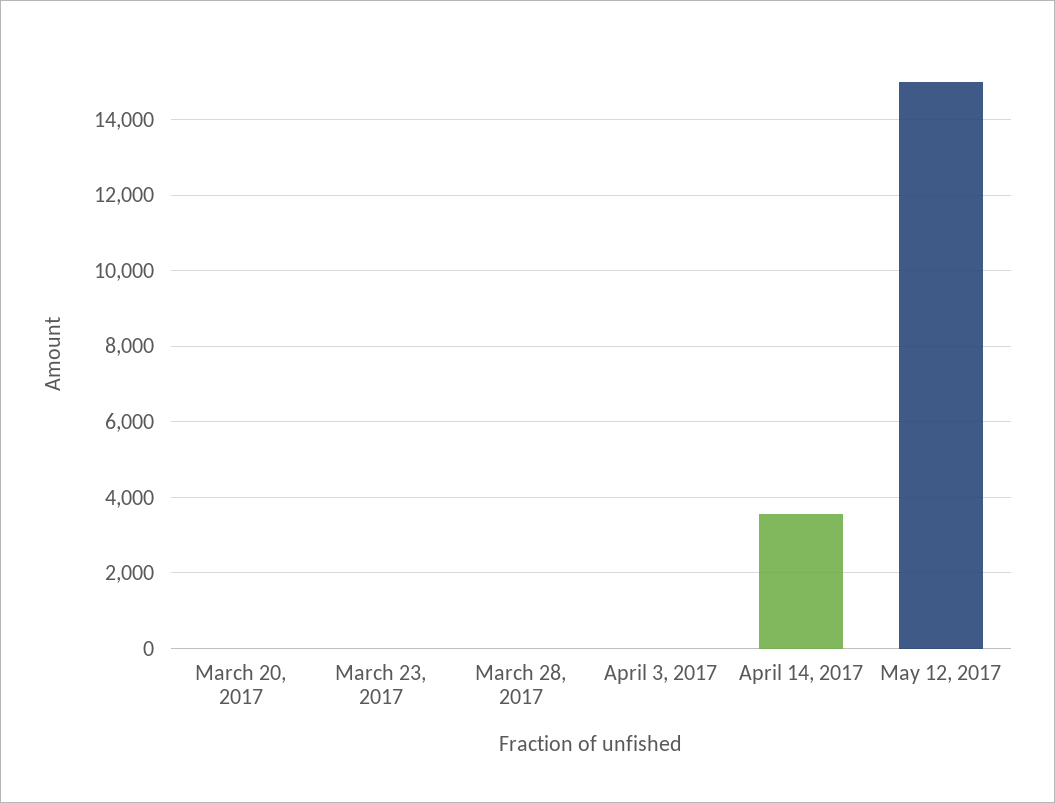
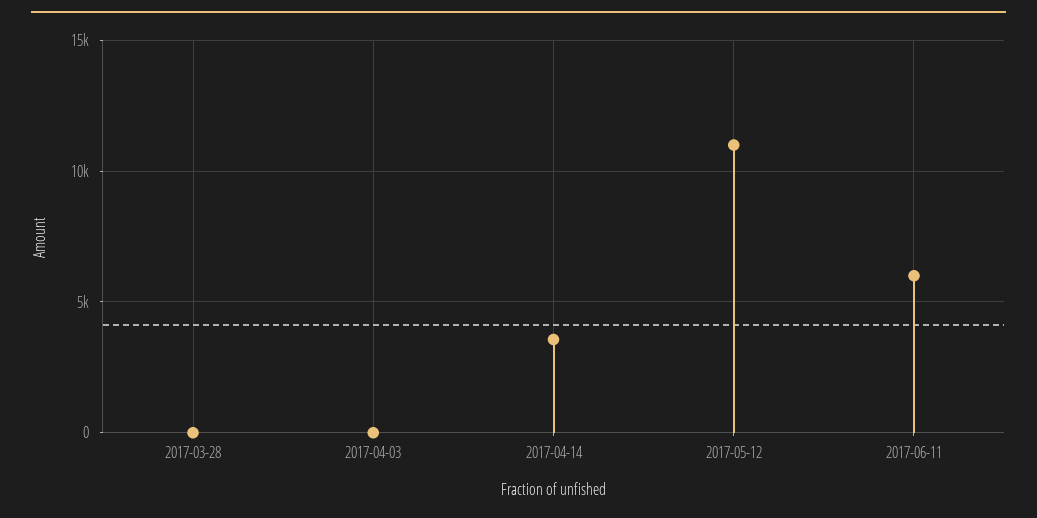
March 20, 2017: 0 -> none
March 23, 2017: 0 -> none
May 12, 2017: 15000 -> 11000
2017-06-11: none -> 6000

